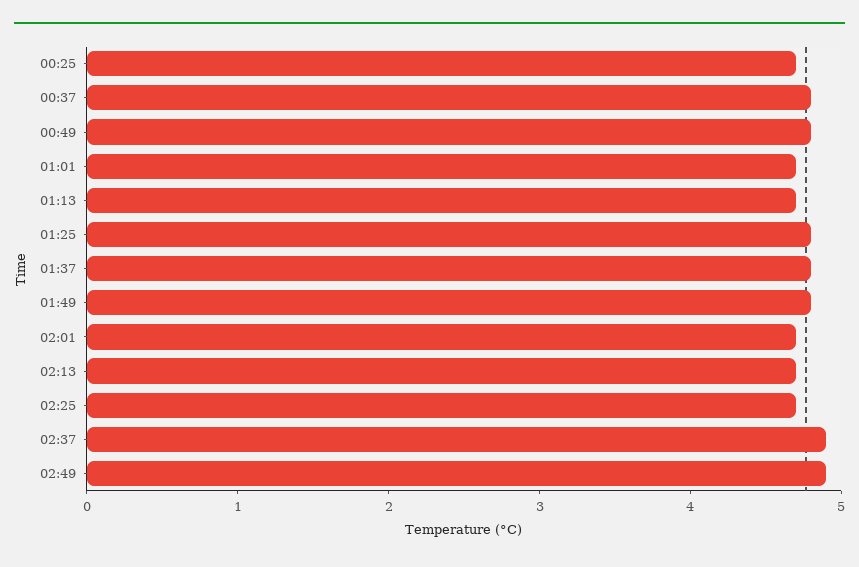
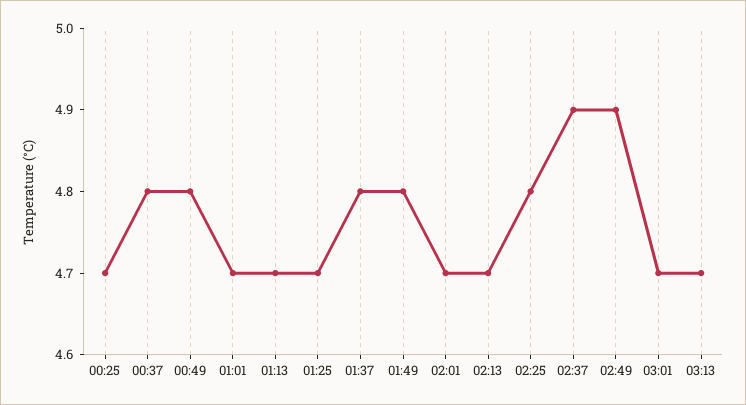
01:25: 4.8 -> 4.7
02:25: 4.7 -> 4.8
03:01: none -> 4.7
03:13: none -> 4.7

